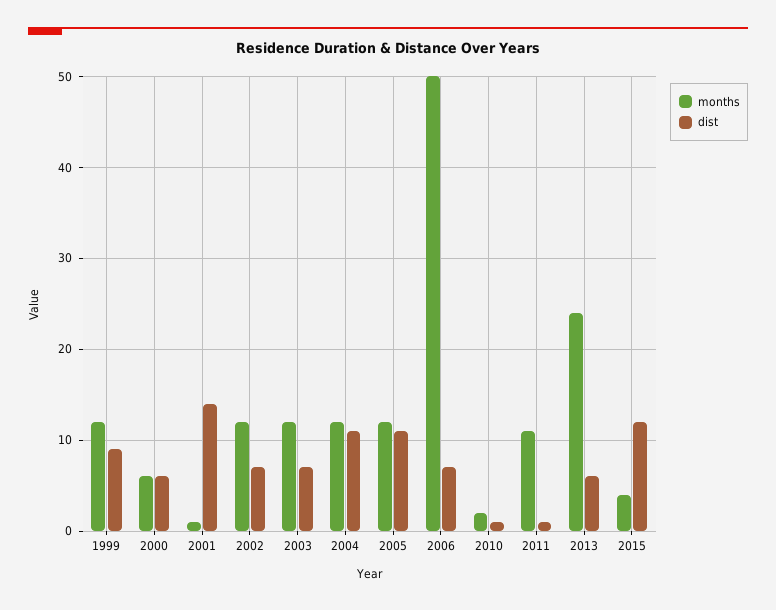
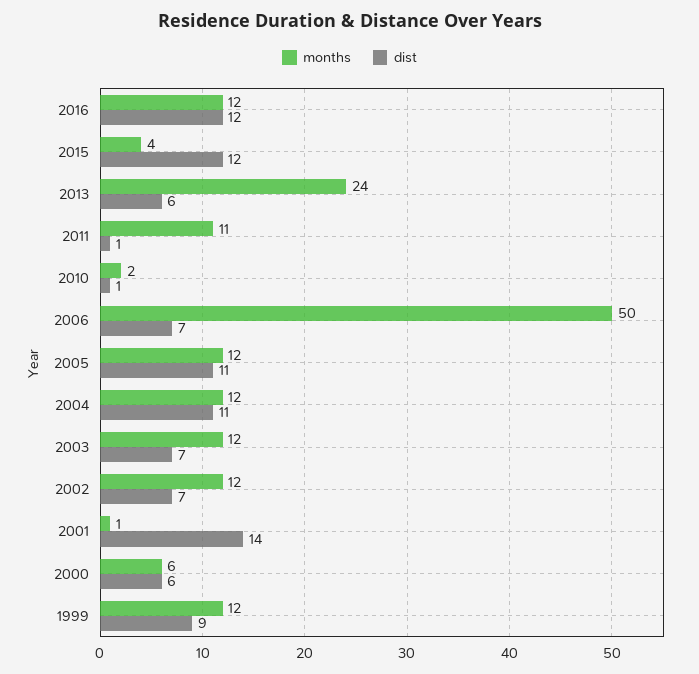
months, 2016: none -> 12
dist, 2016: none -> 12

